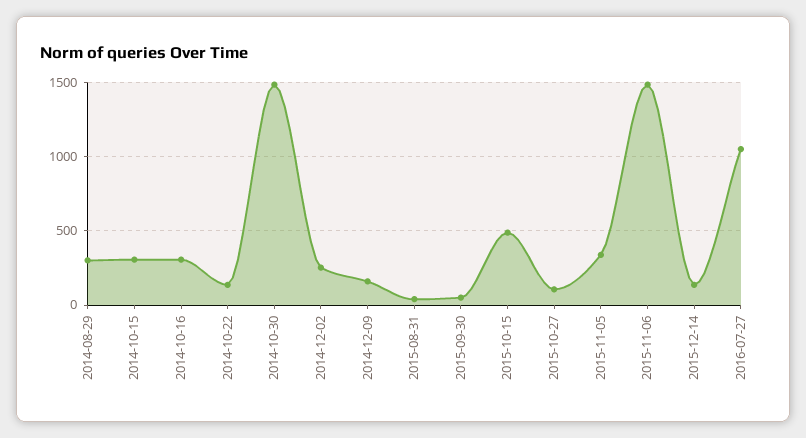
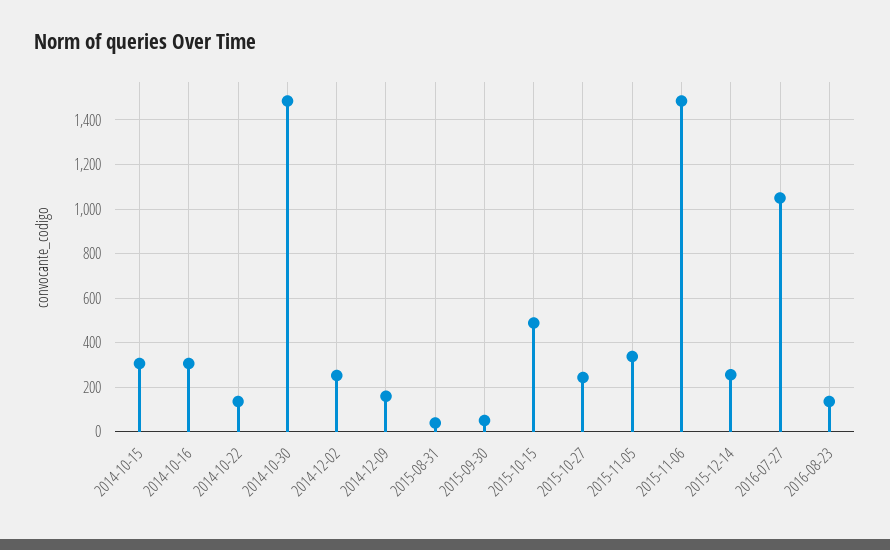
2014-08-29: 300 -> none
2015-10-27: 100 -> 250
2015-12-14: 150 -> 250
2016-08-23: none -> 150

